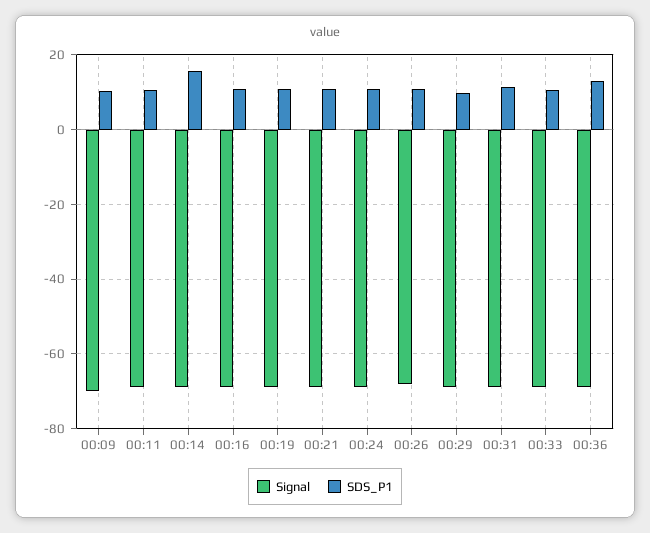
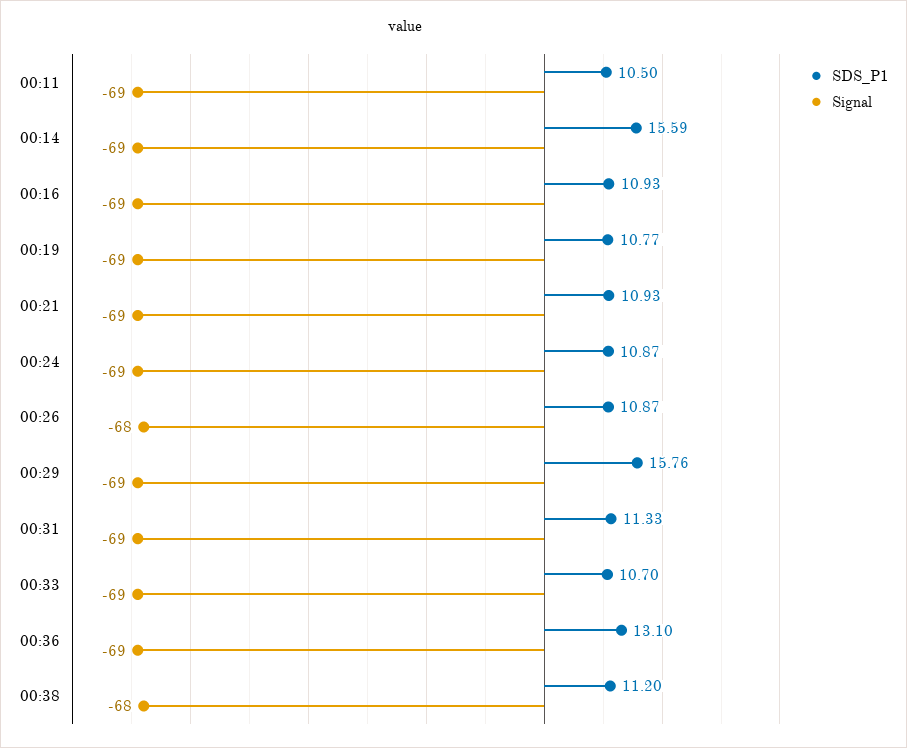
Signal, 00:09: -70 -> none
SDS_P1, 00:09: 10 -> none
SDS_P1, 00:29: 10 -> 15.76
SDS_P1, 00:38: none -> 11.2
Signal, 00:38: none -> -68

